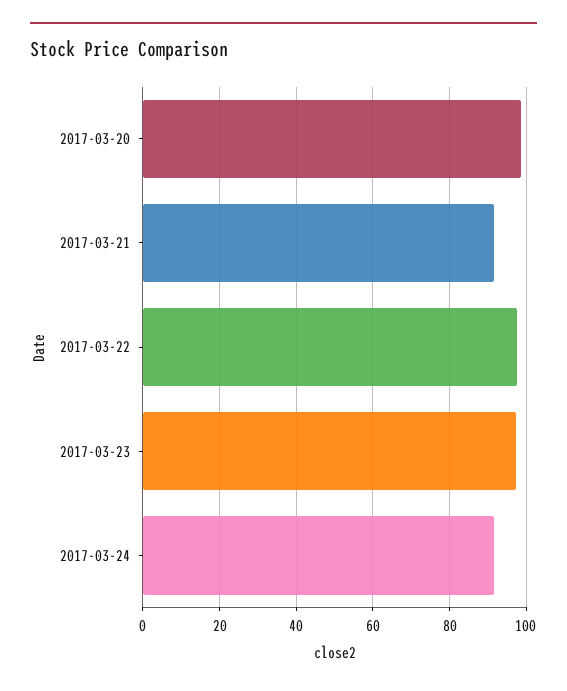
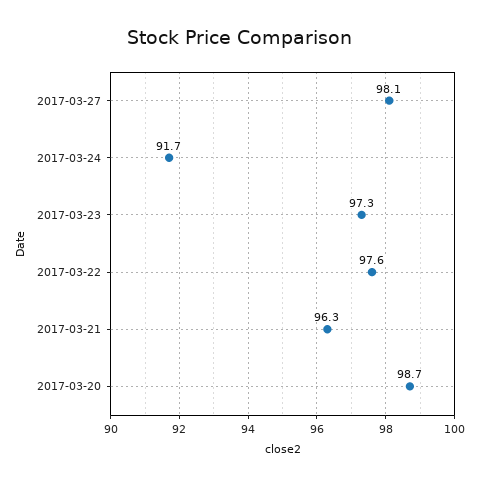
2017-03-21: 92 -> 96.3
2017-03-27: none -> 98.1

